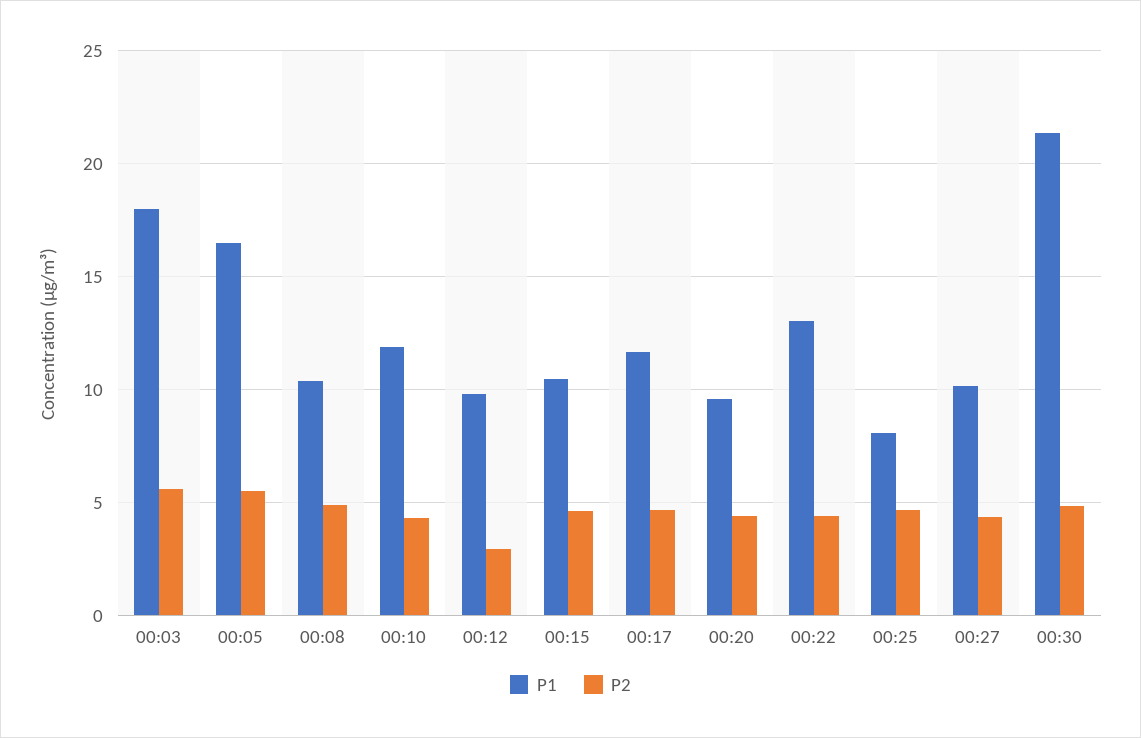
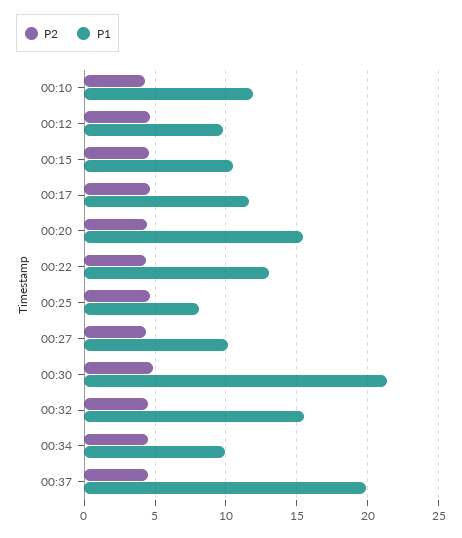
P1, 00:03: 18 -> none
P2, 00:03: 5.5 -> none
P1, 00:05: 16.5 -> none
P2, 00:05: 5.5 -> none
P1, 00:08: 10.5 -> none
P2, 00:08: 5 -> none
P2, 00:12: 3 -> 4.5
P1, 00:20: 9.5 -> 15.5
P2, 00:32: none -> 4.5
P1, 00:32: none -> 15.5
P2, 00:34: none -> 4.5
P1, 00:34: none -> 10
P2, 00:37: none -> 4.5
P1, 00:37: none -> 20

